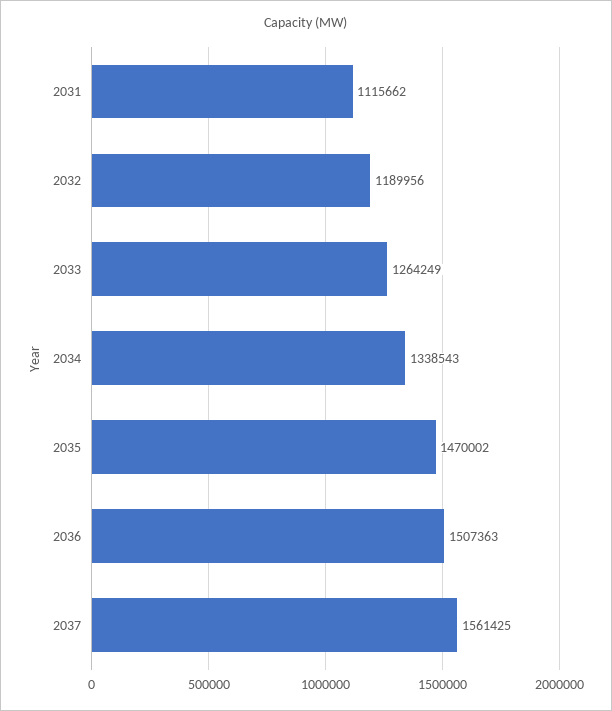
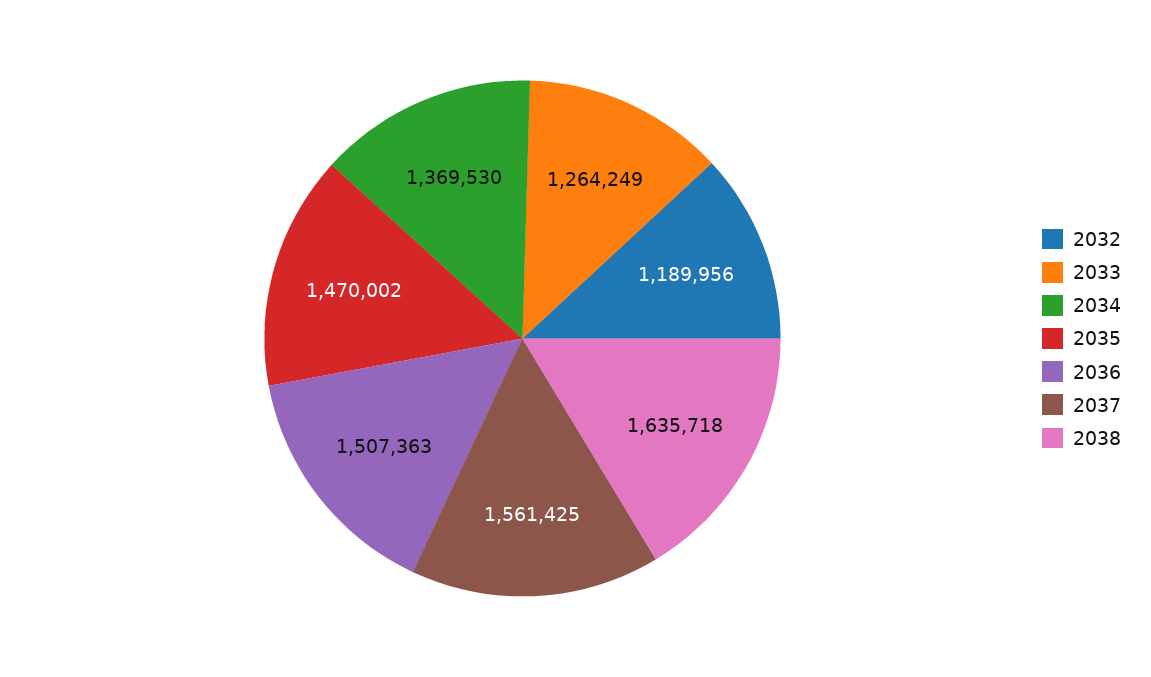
2031: 1115662 -> none
2034: 1338543 -> 1369530
2038: none -> 1635718

